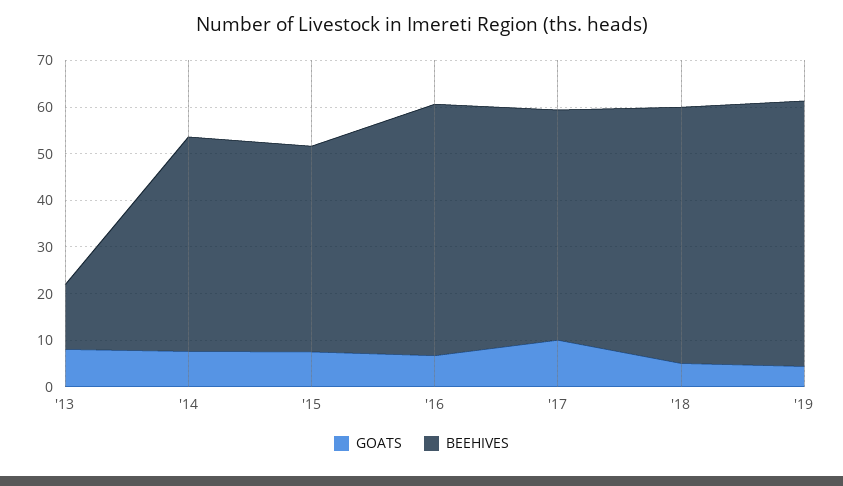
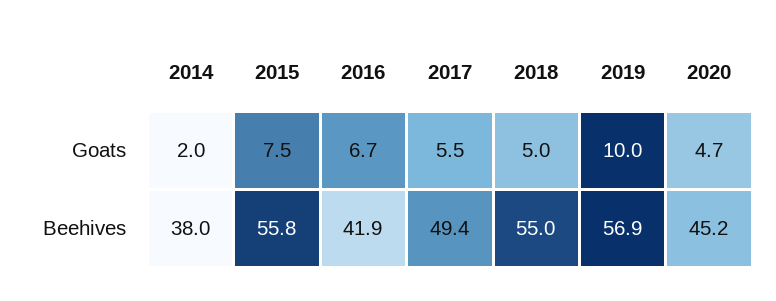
GOATS, '13: 8 -> none
BEEHIVES, '13: 14 -> none
GOATS, '14: 8 -> 2
BEEHIVES, '14: 46 -> 38
BEEHIVES, '15: 44 -> 55.8
BEEHIVES, '16: 54 -> 41.9
GOATS, '17: 10 -> 5.5
GOATS, '19: 4 -> 10
GOATS, 2020: none -> 4.7
BEEHIVES, 2020: none -> 45.2

